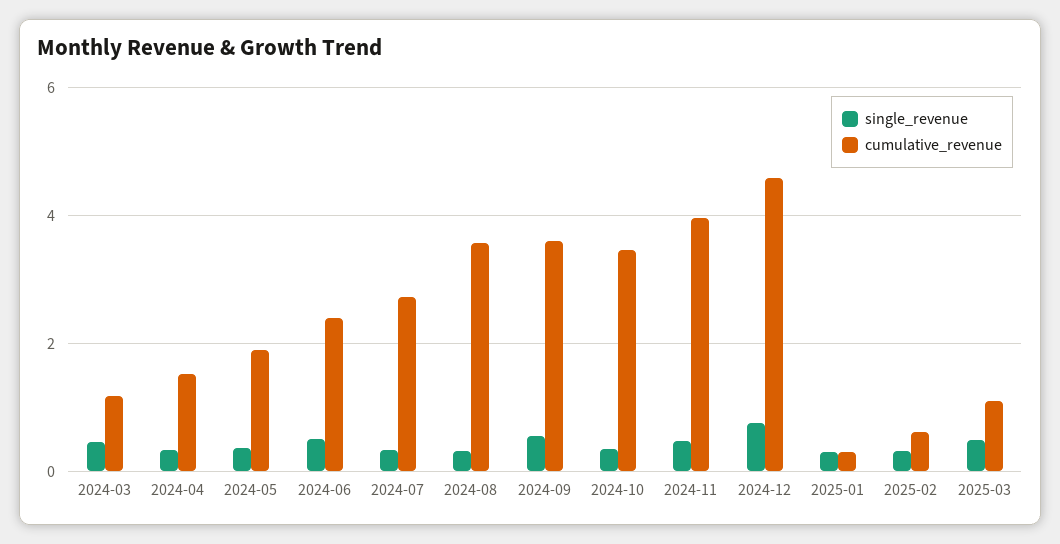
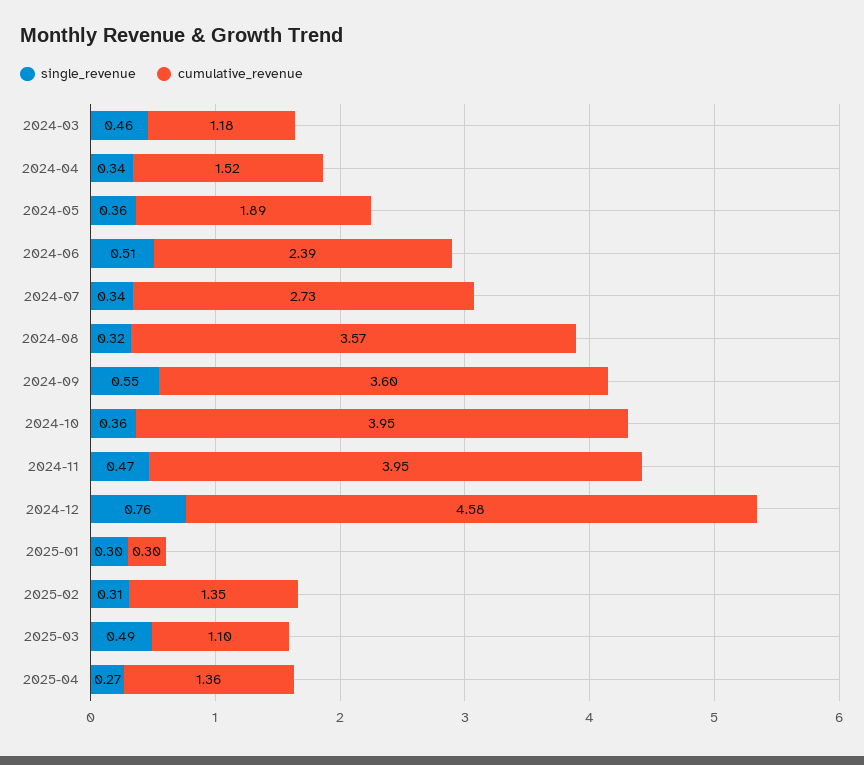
cumulative_revenue, 2024-10: 3.4 -> 3.95
cumulative_revenue, 2025-02: 0.6 -> 1.35
single_revenue, 2025-04: none -> 0.27
cumulative_revenue, 2025-04: none -> 1.36

